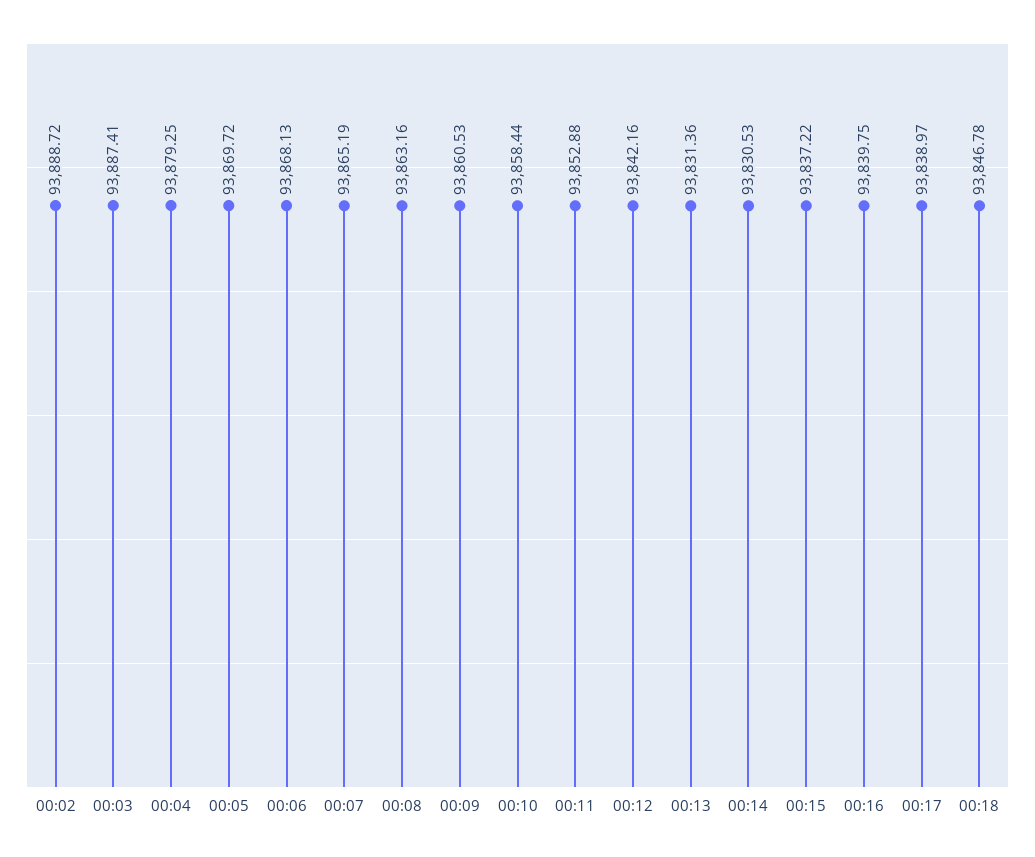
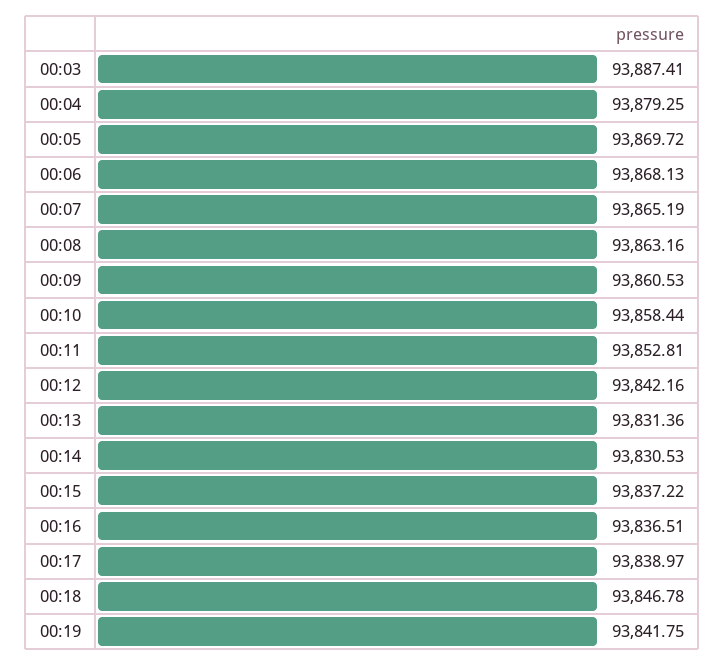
00:02: 93888.72 -> none
00:11: 93852.88 -> 93852.81
00:16: 93839.75 -> 93836.51
00:19: none -> 93841.75

